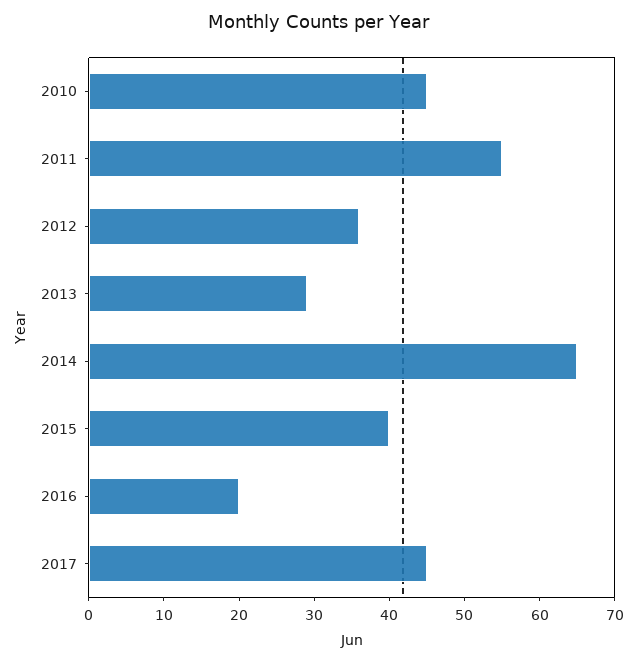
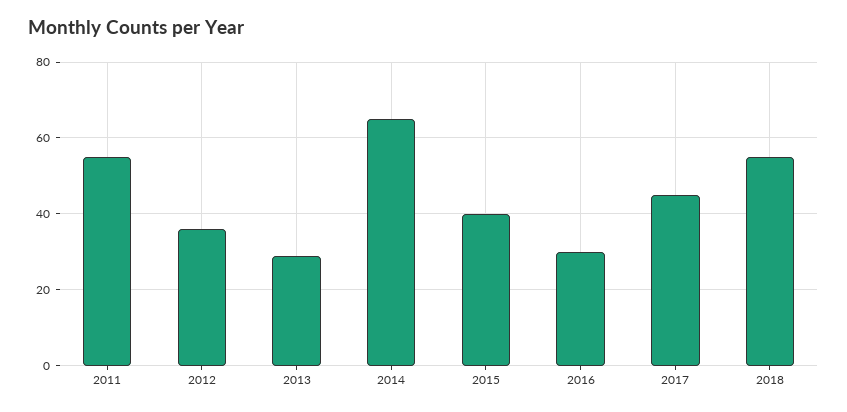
2010: 45 -> none
2016: 20 -> 30
2018: none -> 55

